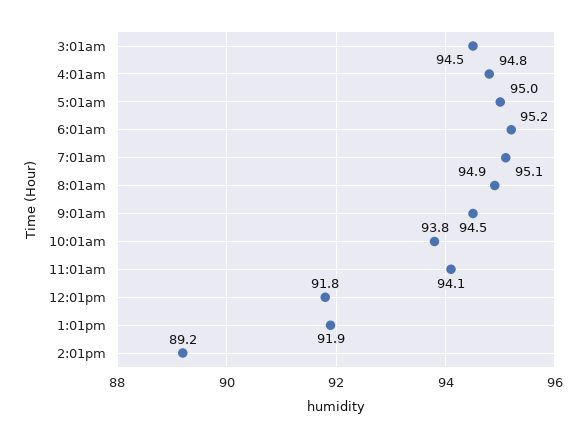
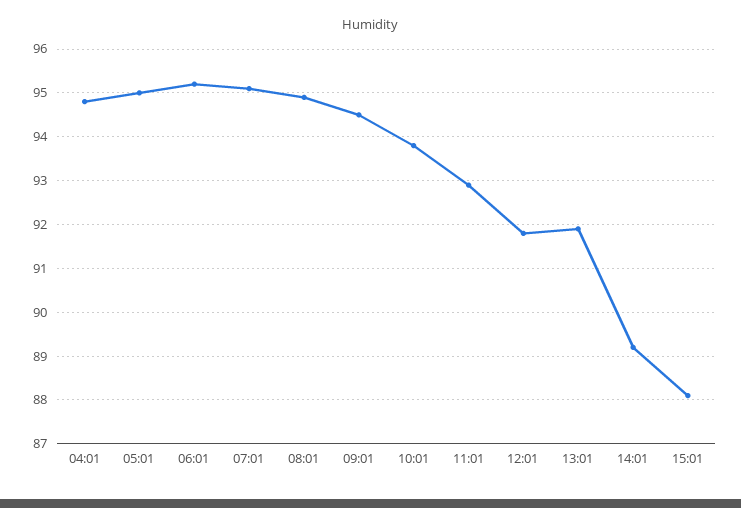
3:01am: 94.5 -> none
11:01am: 94.1 -> 93
15:01: none -> 88

